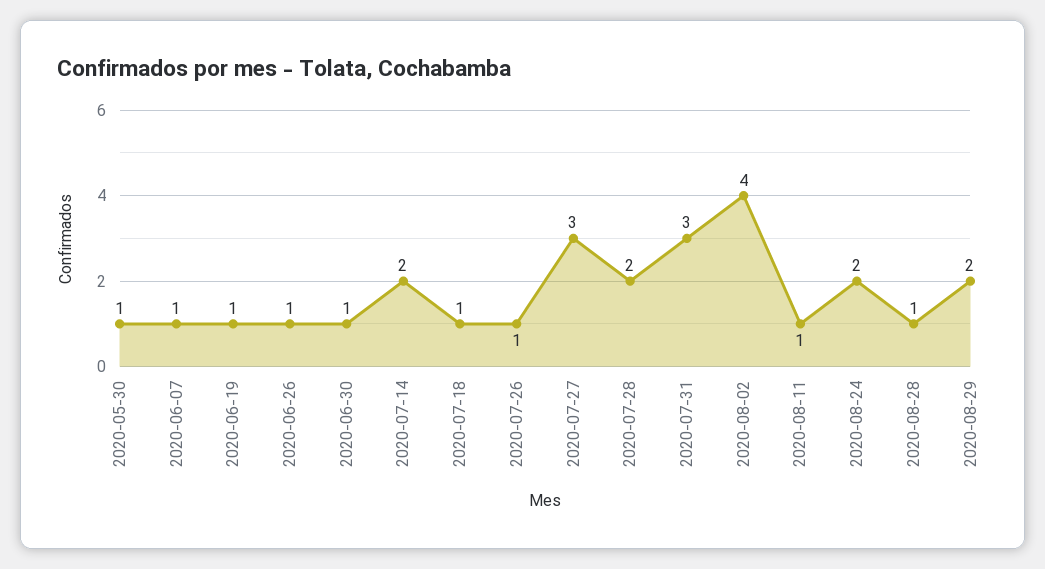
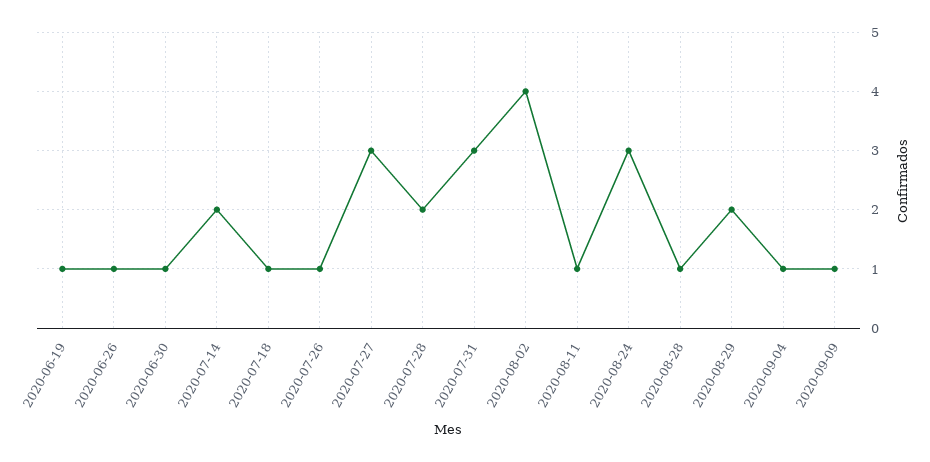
2020-05-30: 1 -> none
2020-06-07: 1 -> none
2020-08-24: 2 -> 3
2020-09-04: none -> 1
2020-09-09: none -> 1

